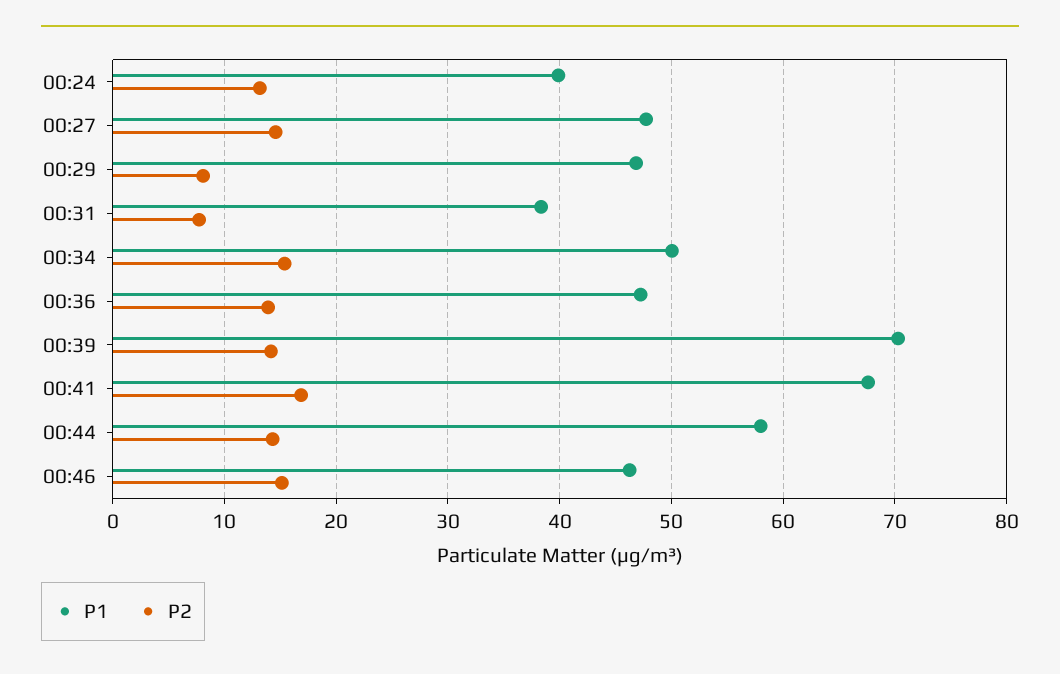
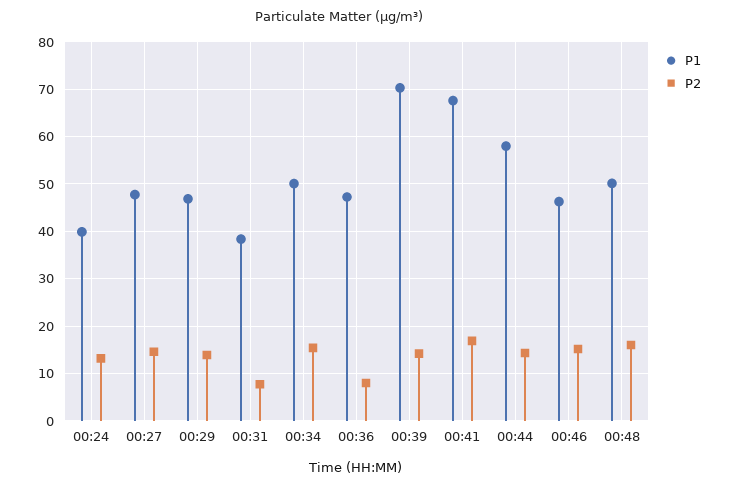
P2, 00:29: 8 -> 14
P2, 00:36: 14 -> 8
P1, 00:48: none -> 50
P2, 00:48: none -> 16

